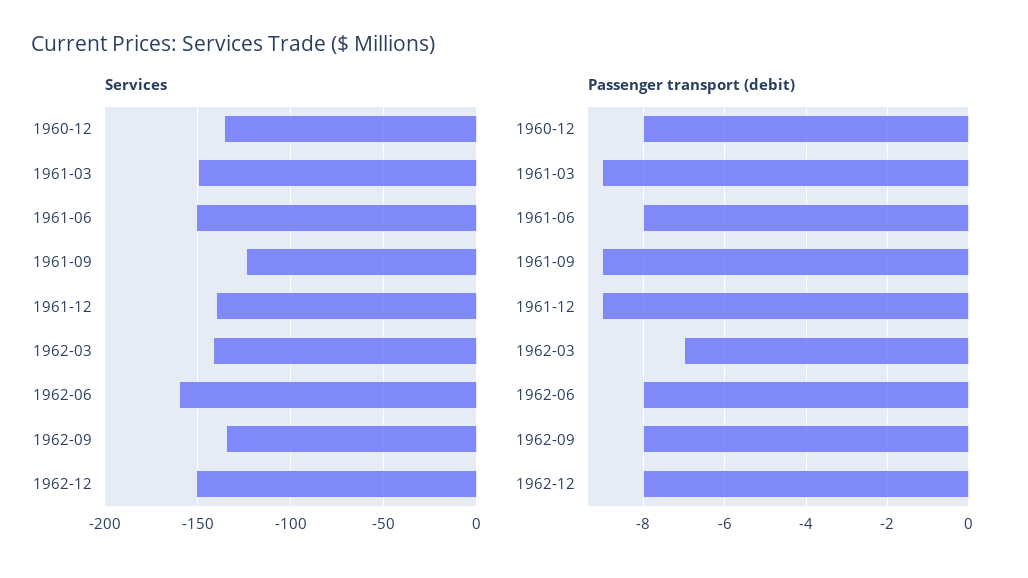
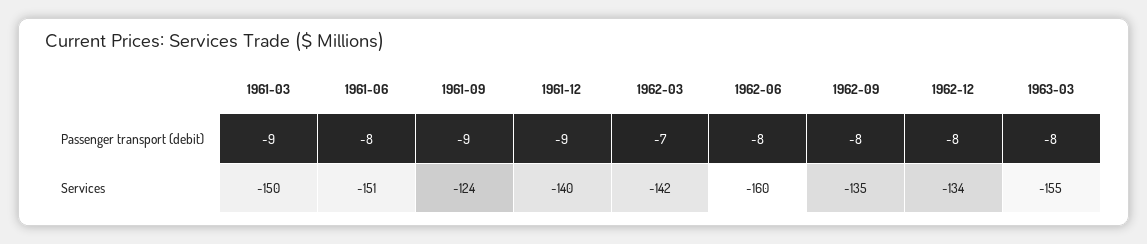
Services, 1960-12: -135 -> none
Services, 1962-12: -150 -> -134
Passenger transport (debit), 1960-12: -8 -> none
Passenger transport (debit), 1963-03: none -> -8
Services, 1963-03: none -> -155

